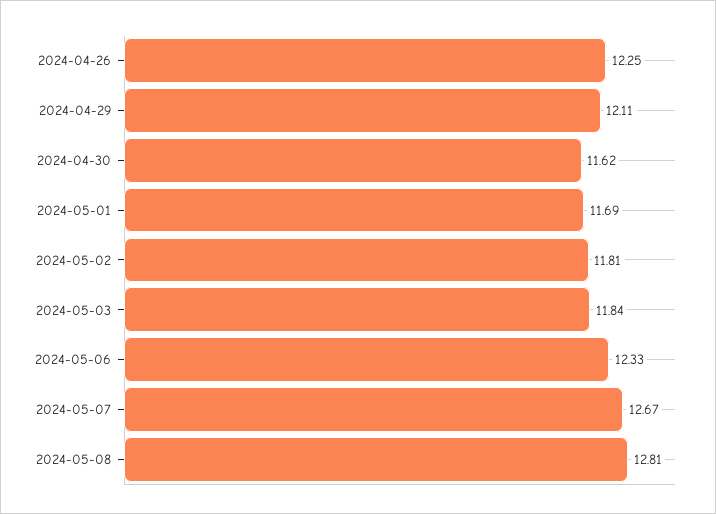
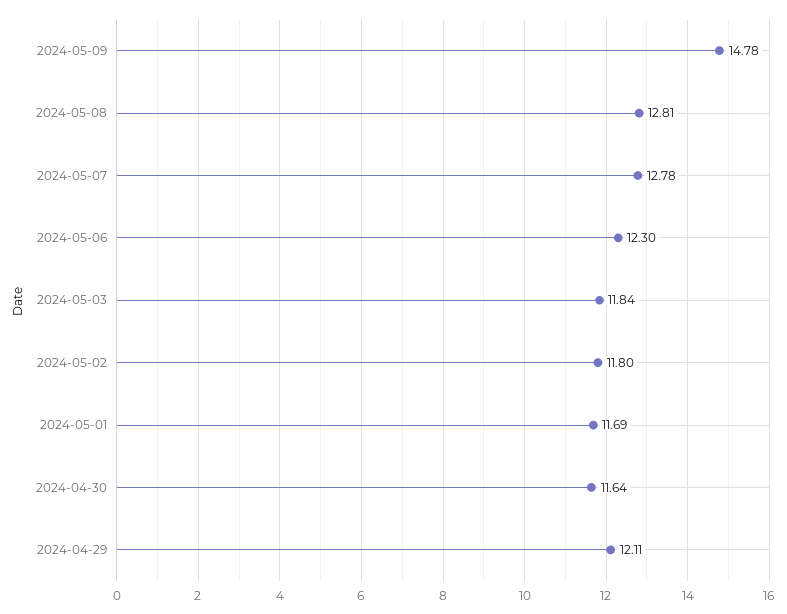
2024-04-26: 12.25 -> none
2024-04-30: 11.62 -> 11.64
2024-05-02: 11.81 -> 11.8
2024-05-06: 12.33 -> 12.3
2024-05-07: 12.67 -> 12.78
2024-05-09: none -> 14.78

